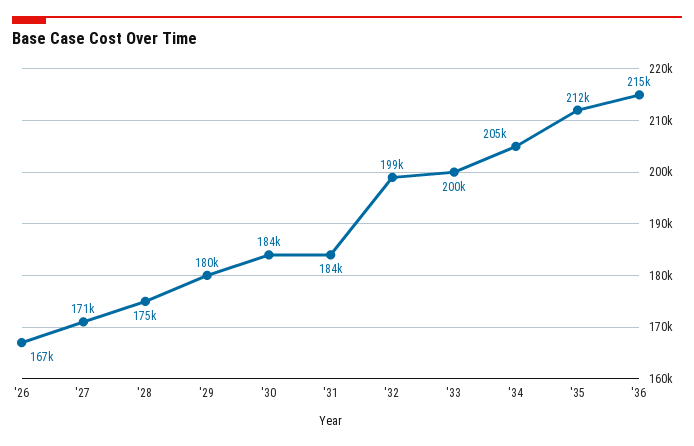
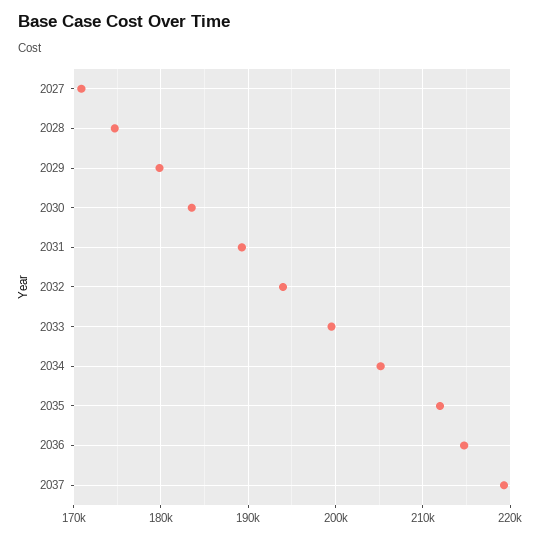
'26: 167000 -> none
'31: 184000 -> 189000
'32: 199000 -> 194000
2037: none -> 219000

